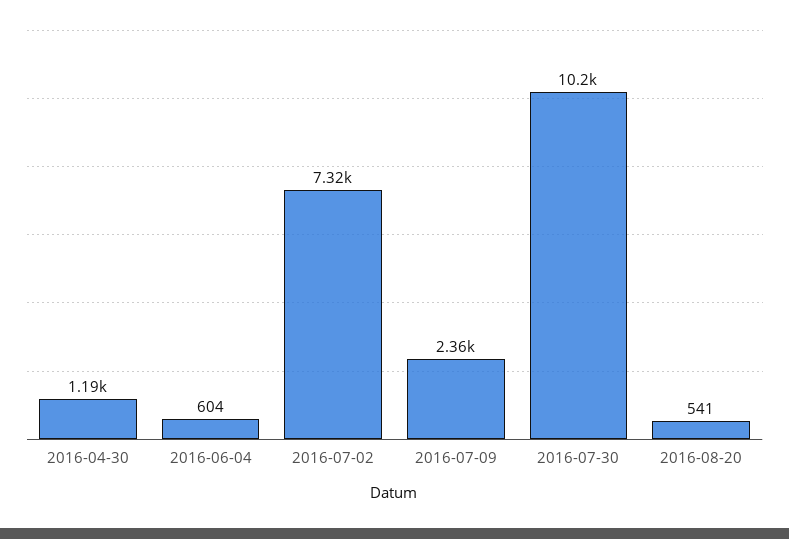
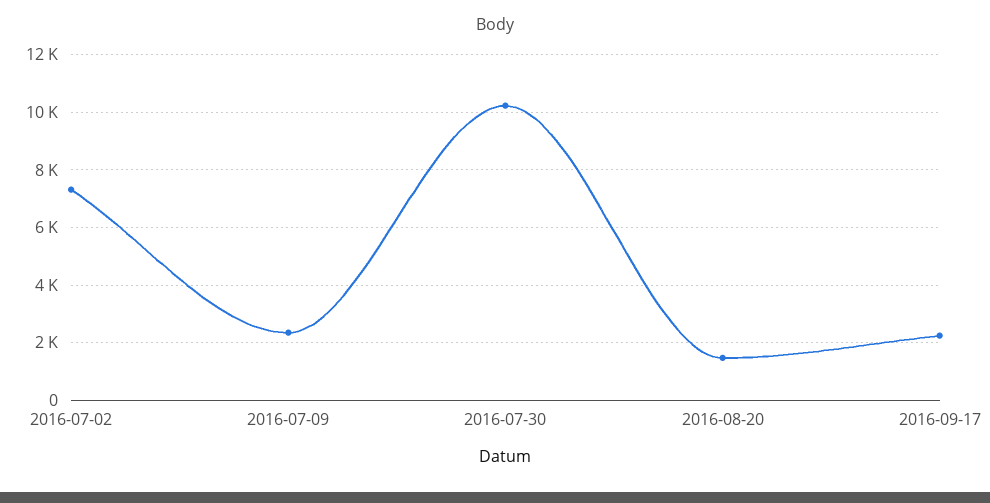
2016-04-30: 1190 -> none
2016-06-04: 604 -> none
2016-08-20: 541 -> 1500
2016-09-17: none -> 2250

